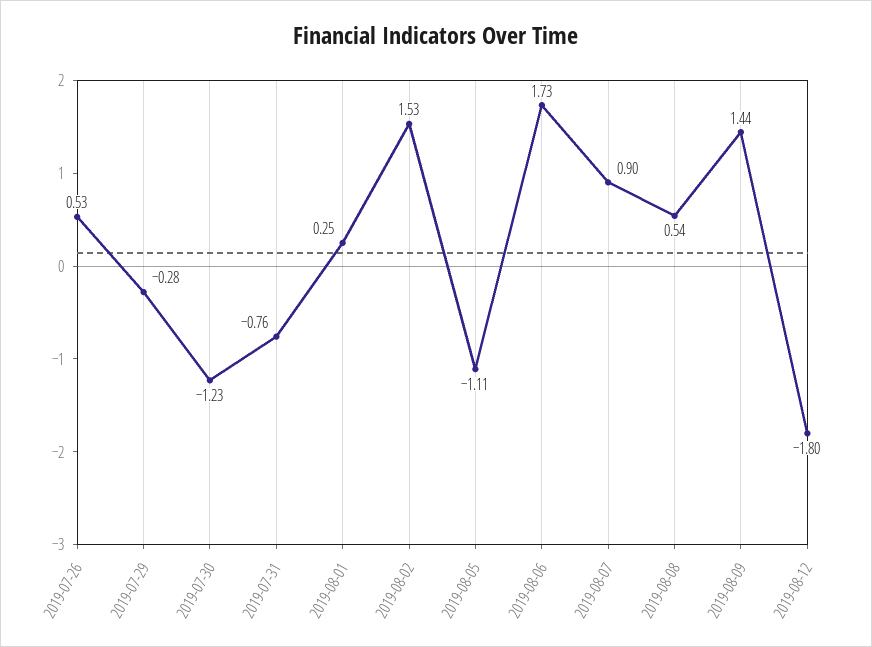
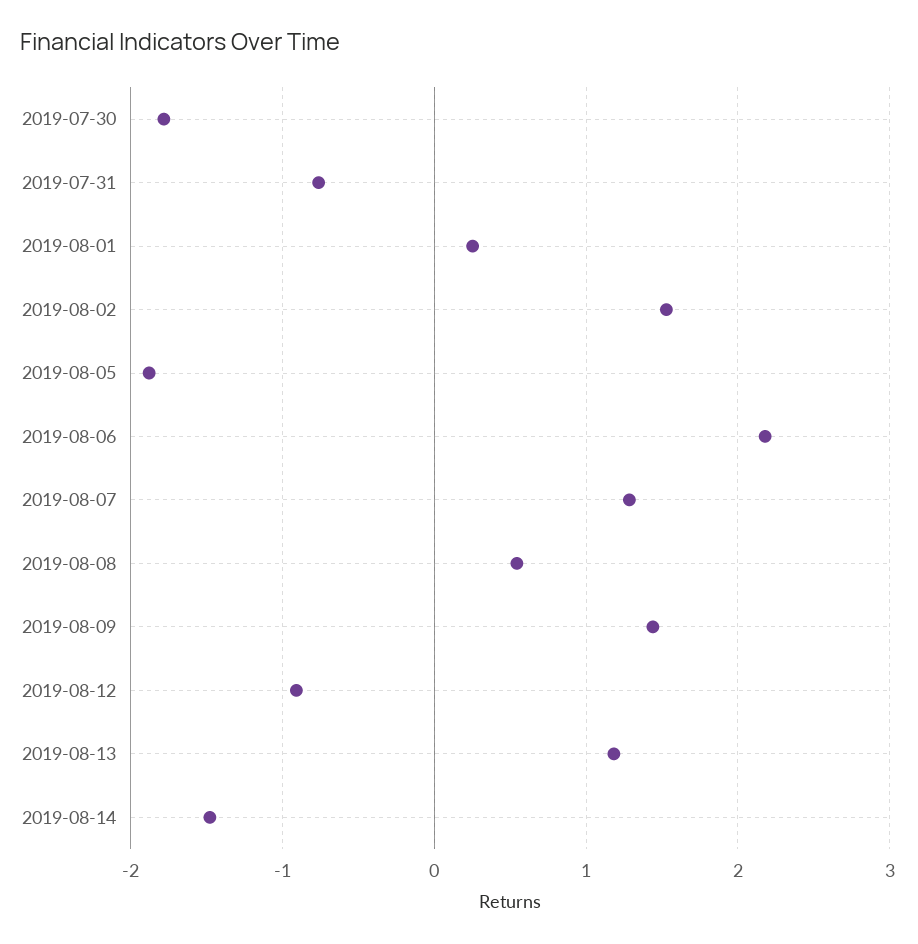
2019-07-26: 0.53 -> none
2019-07-29: -0.28 -> none
2019-07-30: -1.23 -> -1.8
2019-08-05: -1.11 -> -1.9
2019-08-06: 1.73 -> 2.2
2019-08-07: 0.9 -> 1.3
2019-08-12: -1.8 -> -0.9
2019-08-13: none -> 1.2
2019-08-14: none -> -1.5

